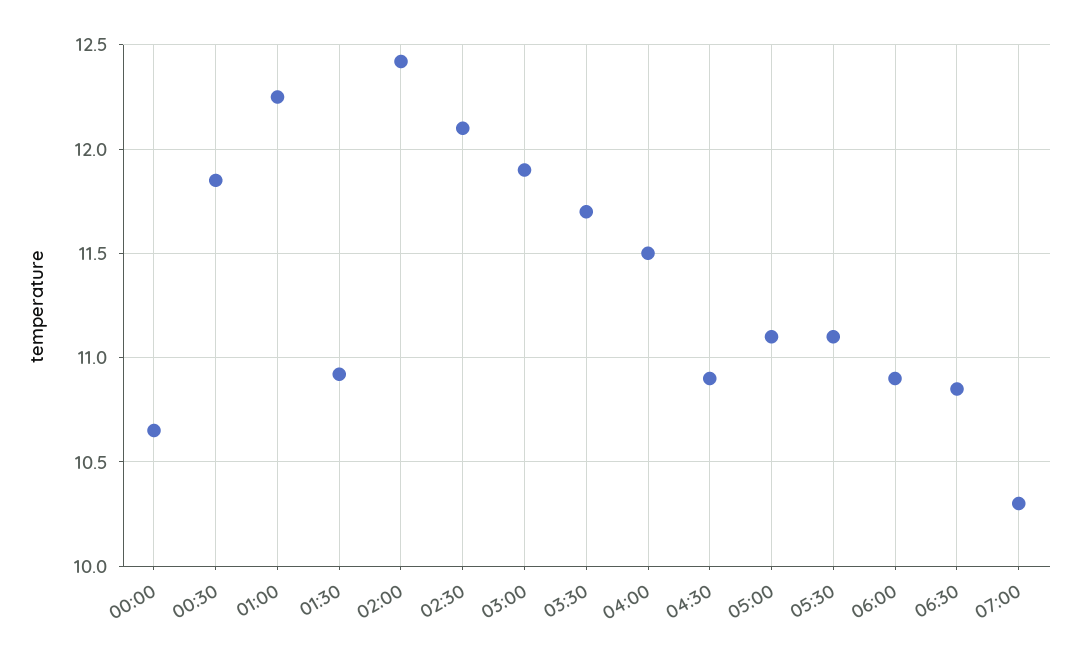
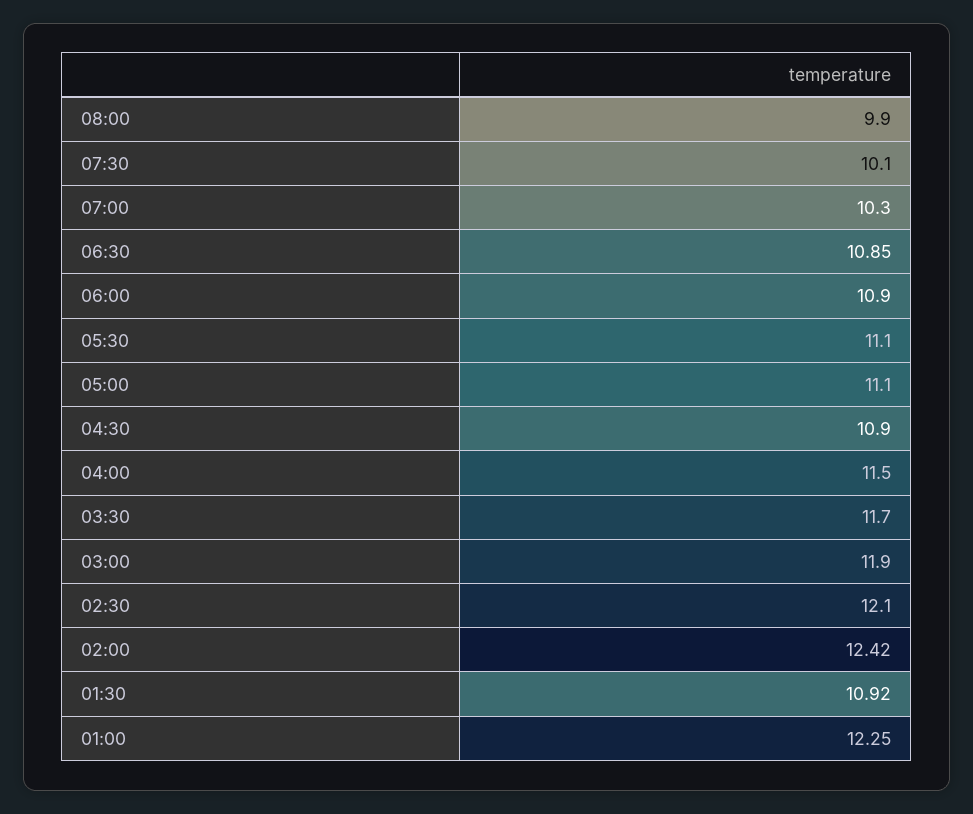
00:00: 10.65 -> none
00:30: 11.85 -> none
08:00: none -> 9.9
07:30: none -> 10.1

